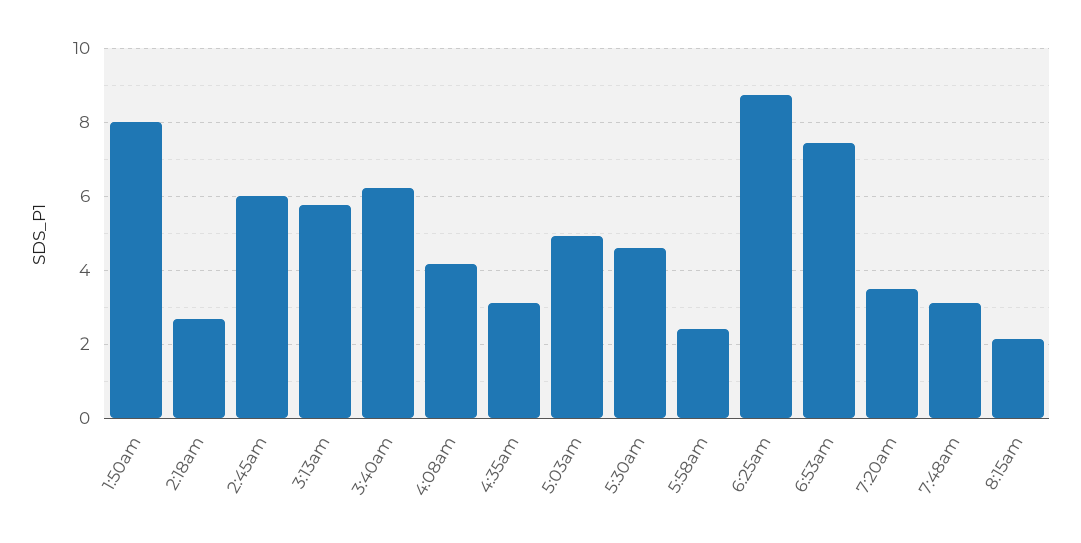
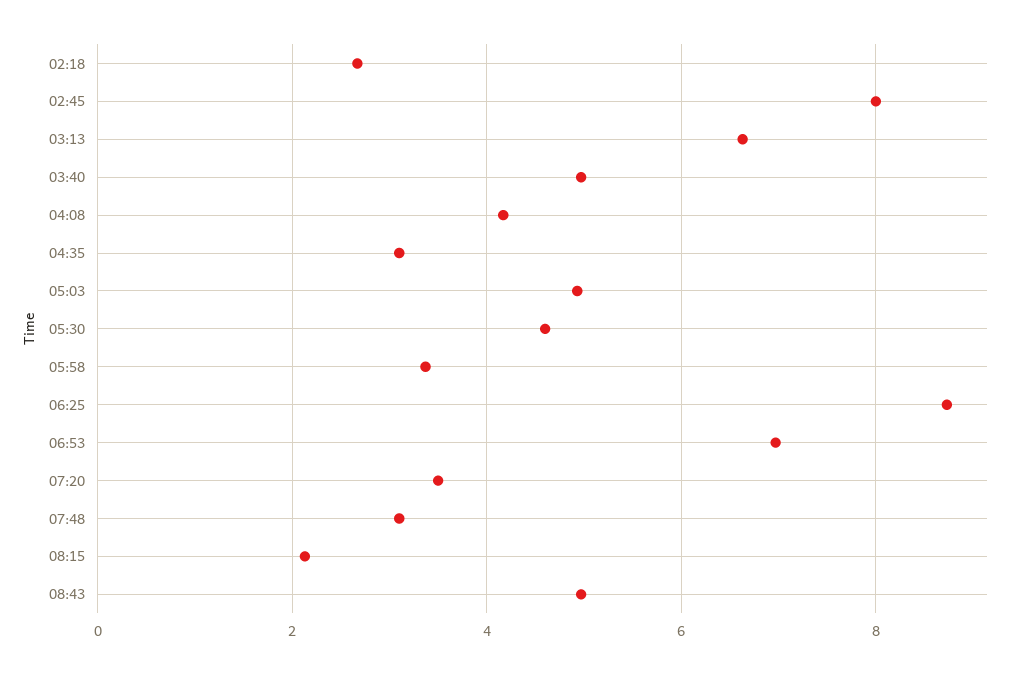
1:50am: 8 -> none
2:45am: 6 -> 8
3:13am: 5.8 -> 6.6
3:40am: 6.2 -> 5
5:58am: 2.4 -> 3.4
6:53am: 7.4 -> 7
08:43: none -> 5

